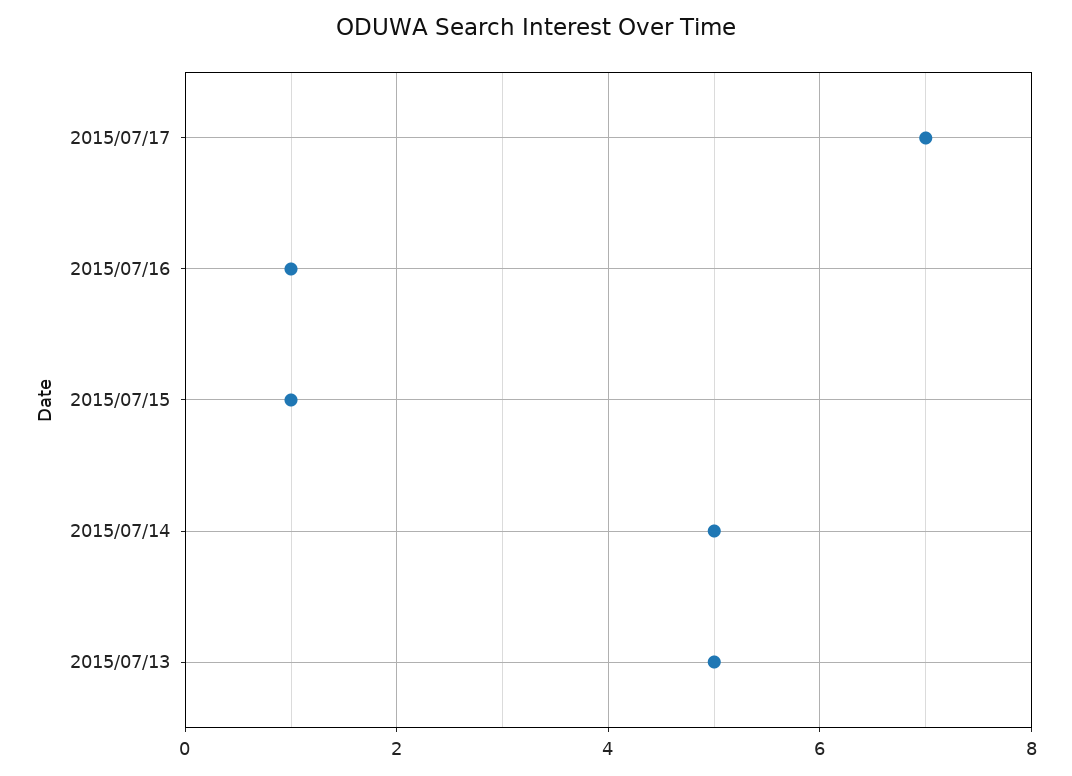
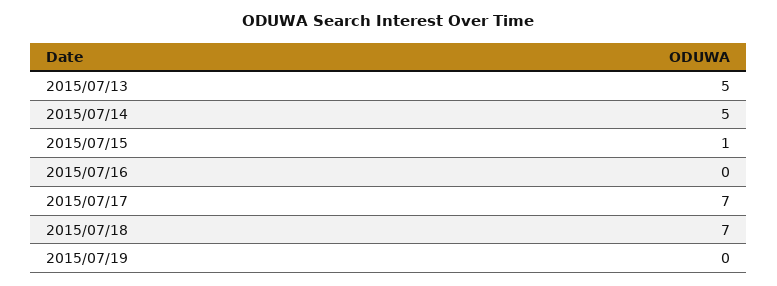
2015/07/16: 1 -> 0
2015/07/18: none -> 7
2015/07/19: none -> 0

